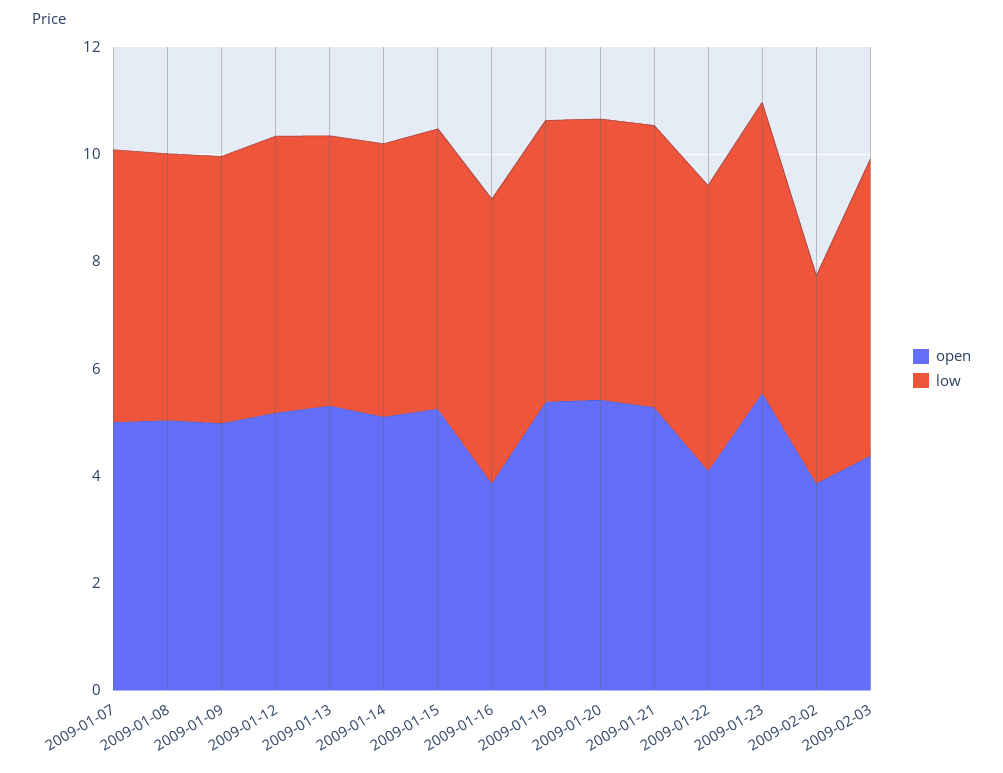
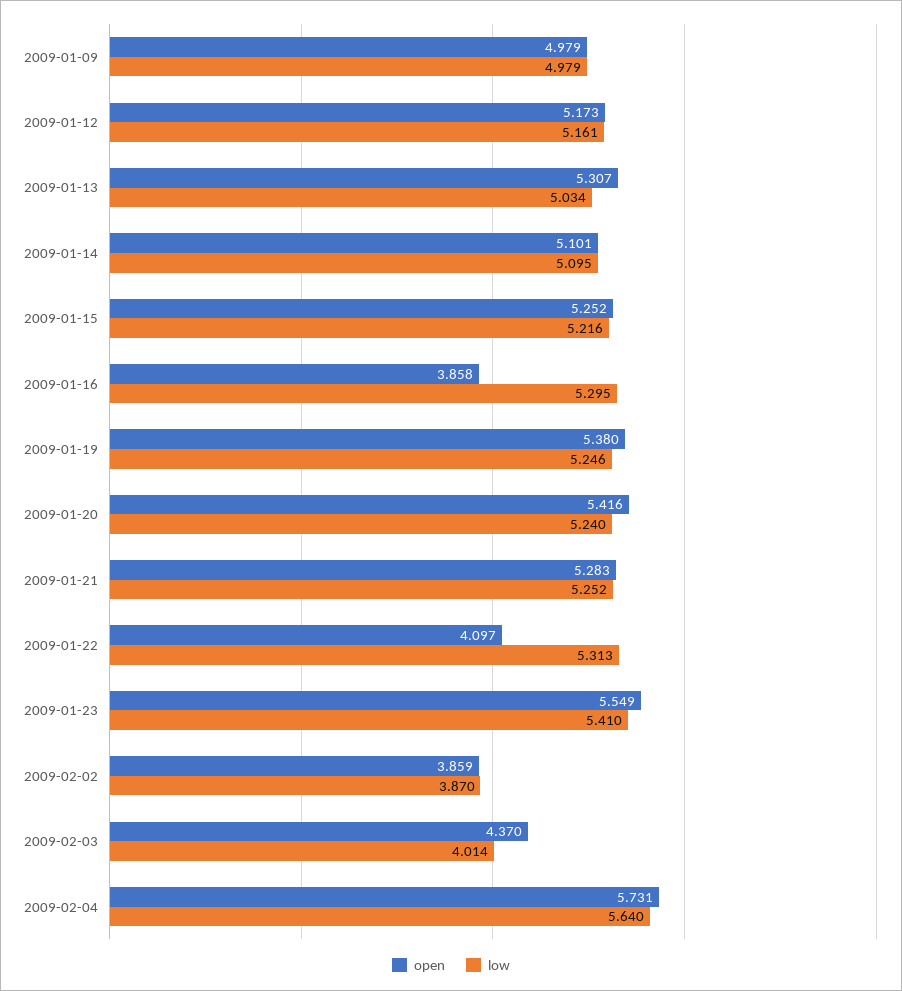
open, 2009-01-07: 5 -> none
low, 2009-01-07: 5 -> none
open, 2009-01-08: 5 -> none
low, 2009-01-08: 5 -> none
low, 2009-02-03: 5.5 -> 4.014
open, 2009-02-04: none -> 5.731
low, 2009-02-04: none -> 5.64

